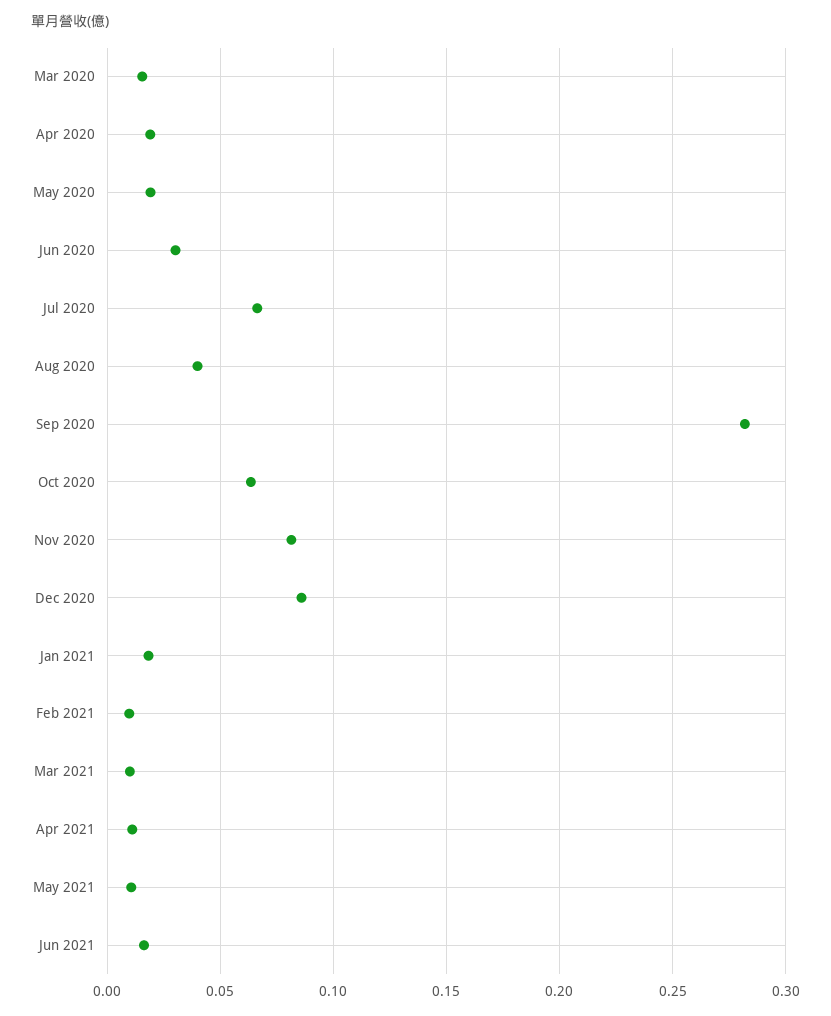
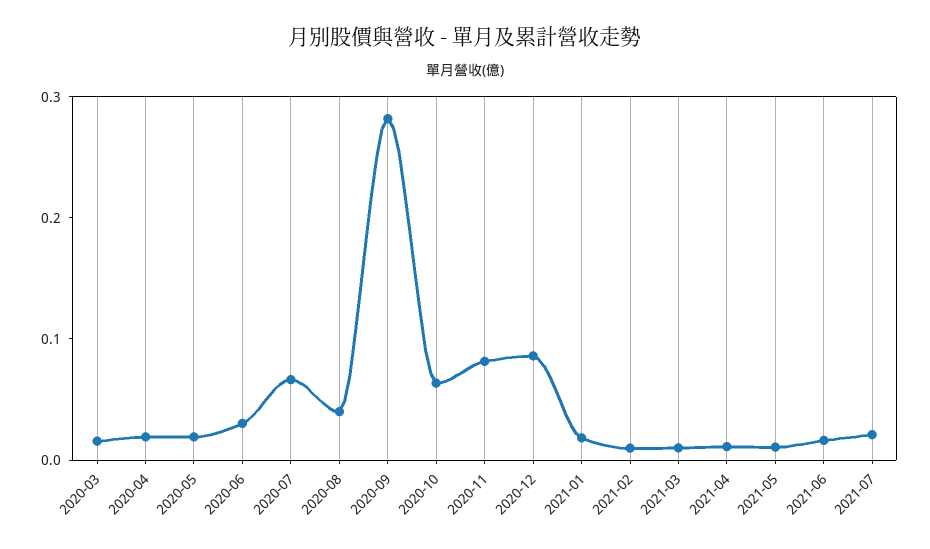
2021-07: none -> 0.02

